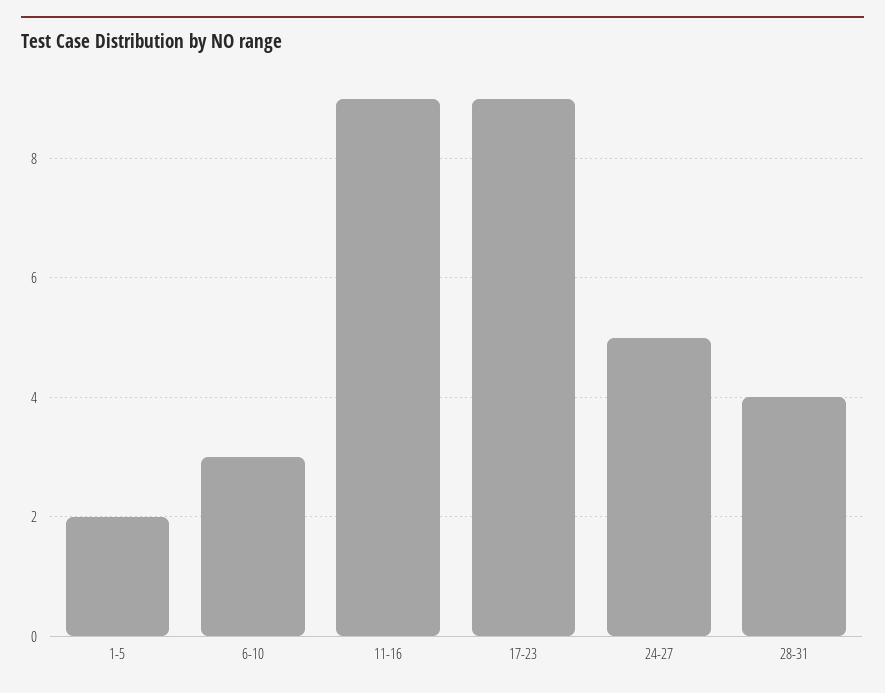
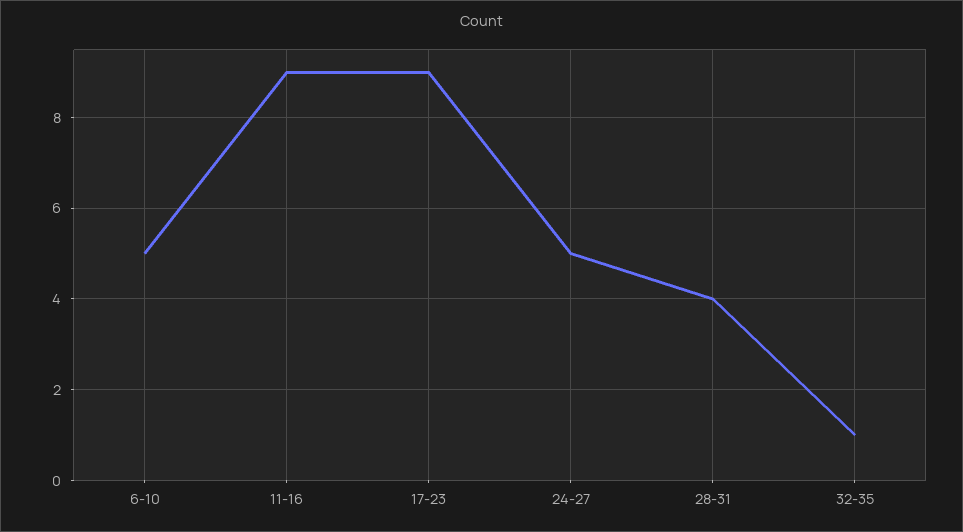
1-5: 2 -> none
6-10: 3 -> 5
32-35: none -> 1

